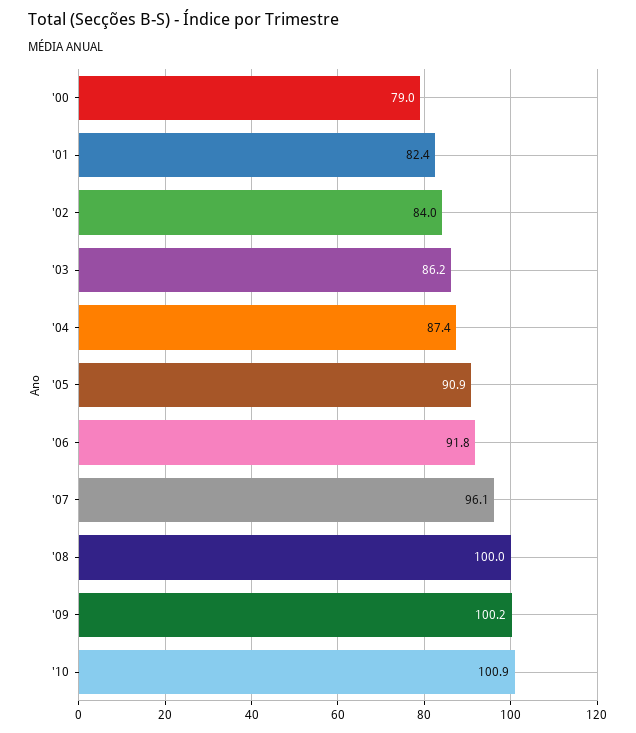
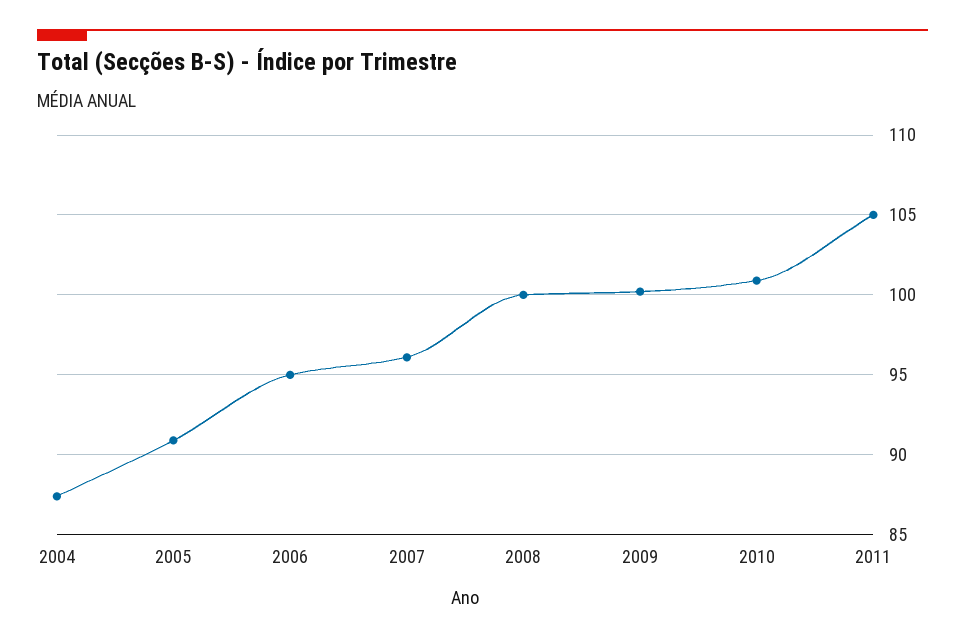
'00: 79 -> none
'01: 82.4 -> none
'02: 84 -> none
'03: 86.2 -> none
'06: 91.8 -> 95
2011: none -> 105

